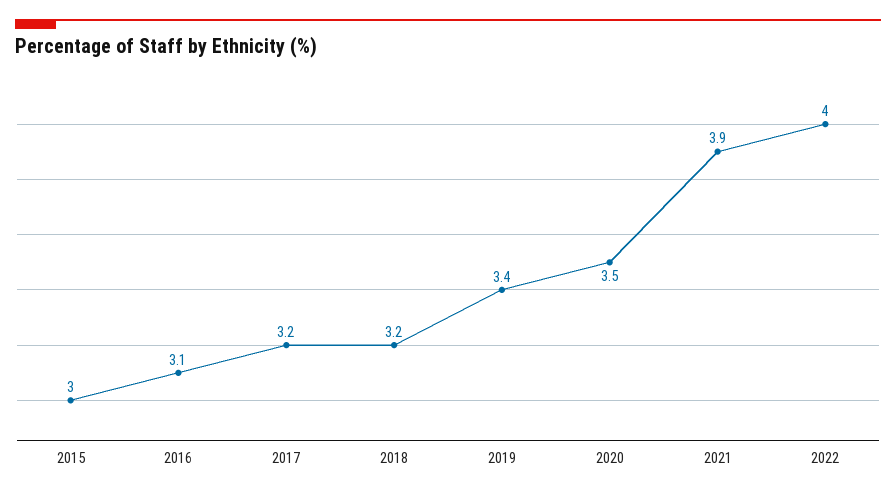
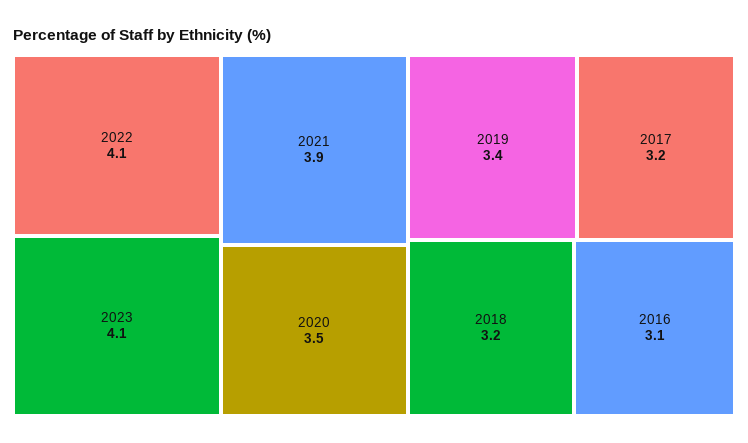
2015: 3 -> none
2022: 4 -> 4.1
2023: none -> 4.1

